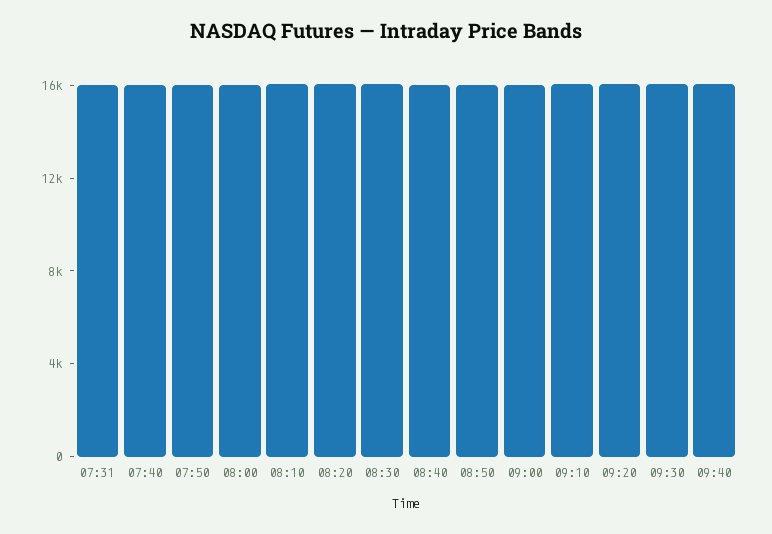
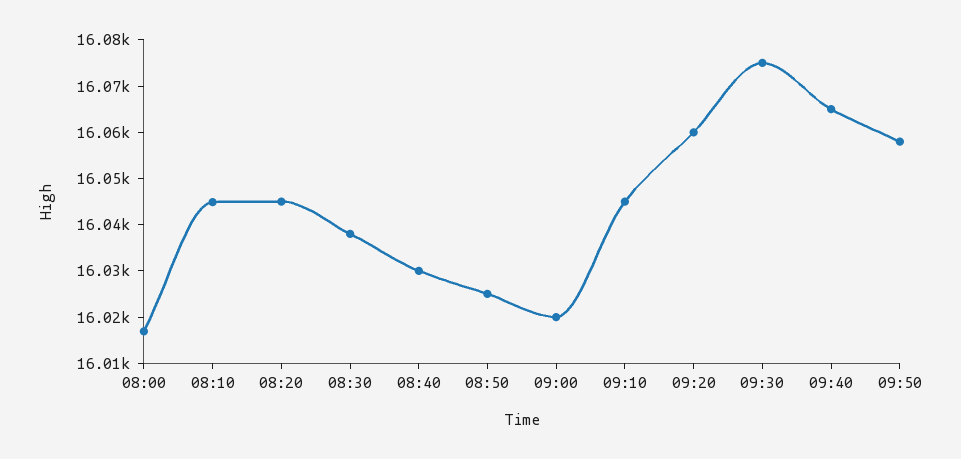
07:31: 16000 -> none
07:40: 16000 -> none
07:50: 16000 -> none
09:50: none -> 16058

